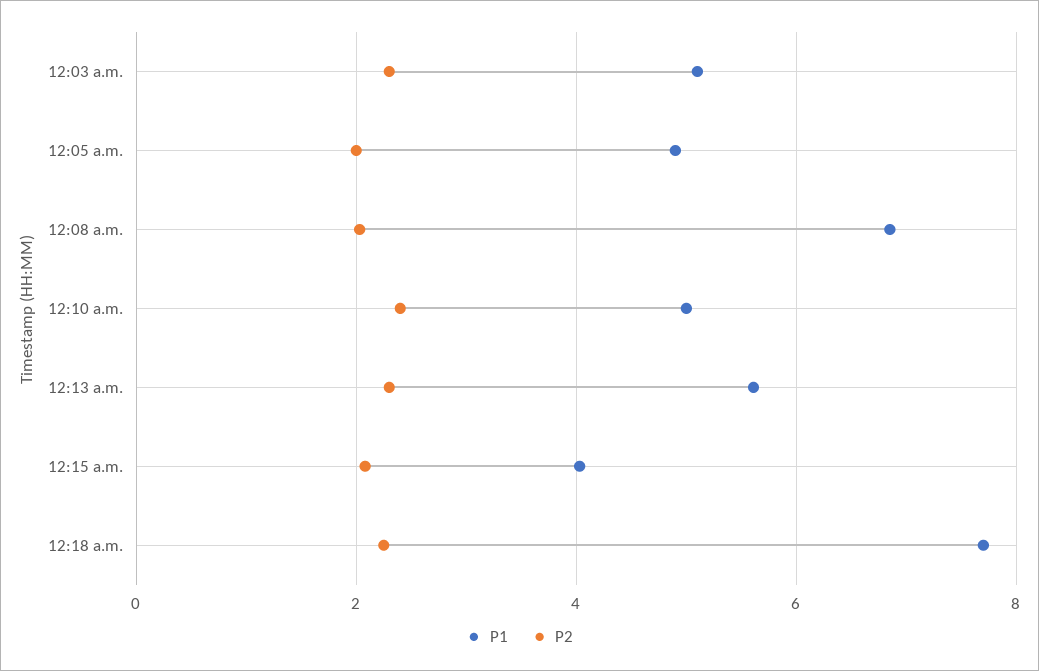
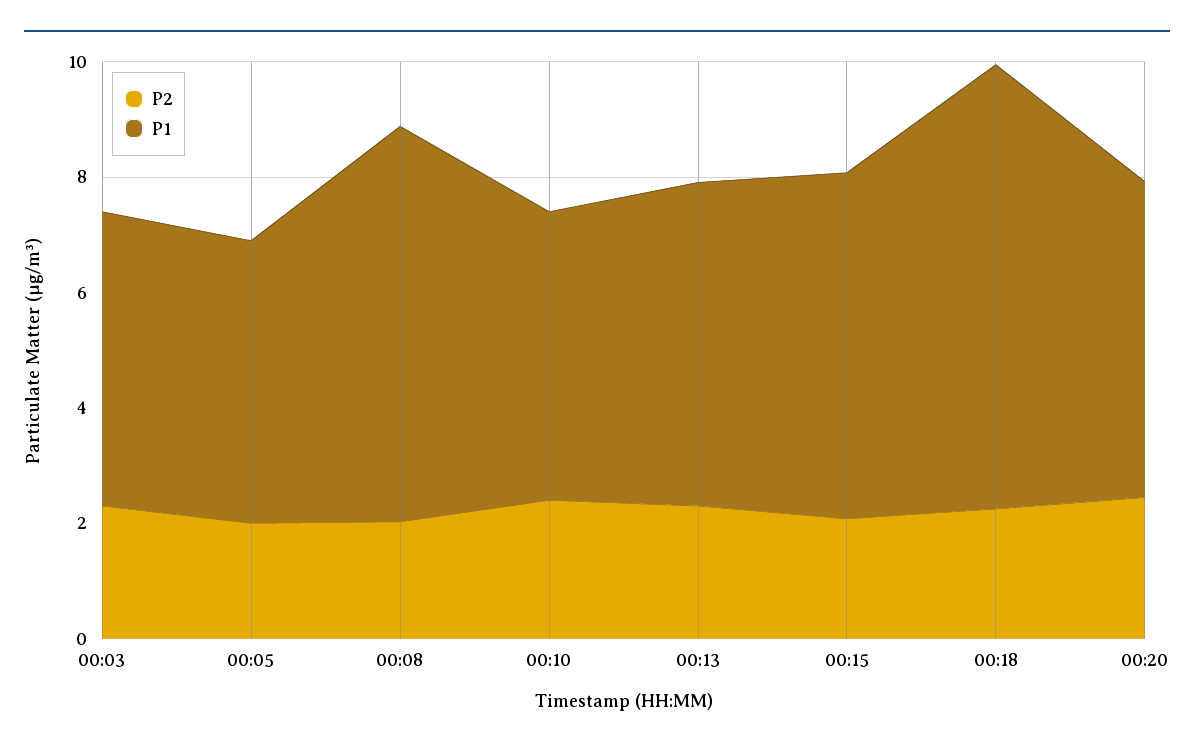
P1, 12:15 a.m.: 4 -> 6
P2, 00:20: none -> 2.5
P1, 00:20: none -> 5.5

